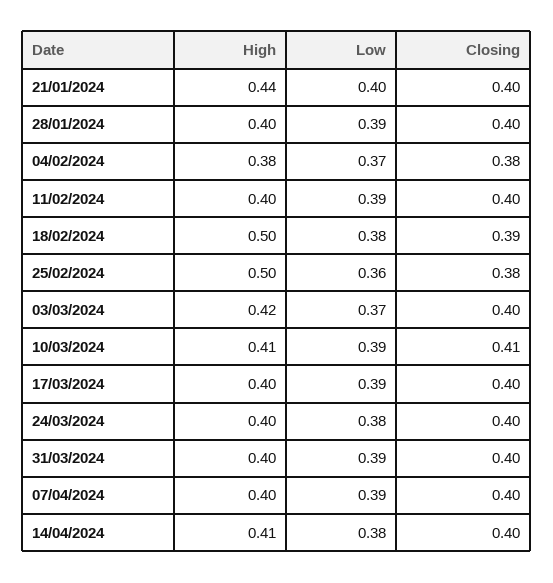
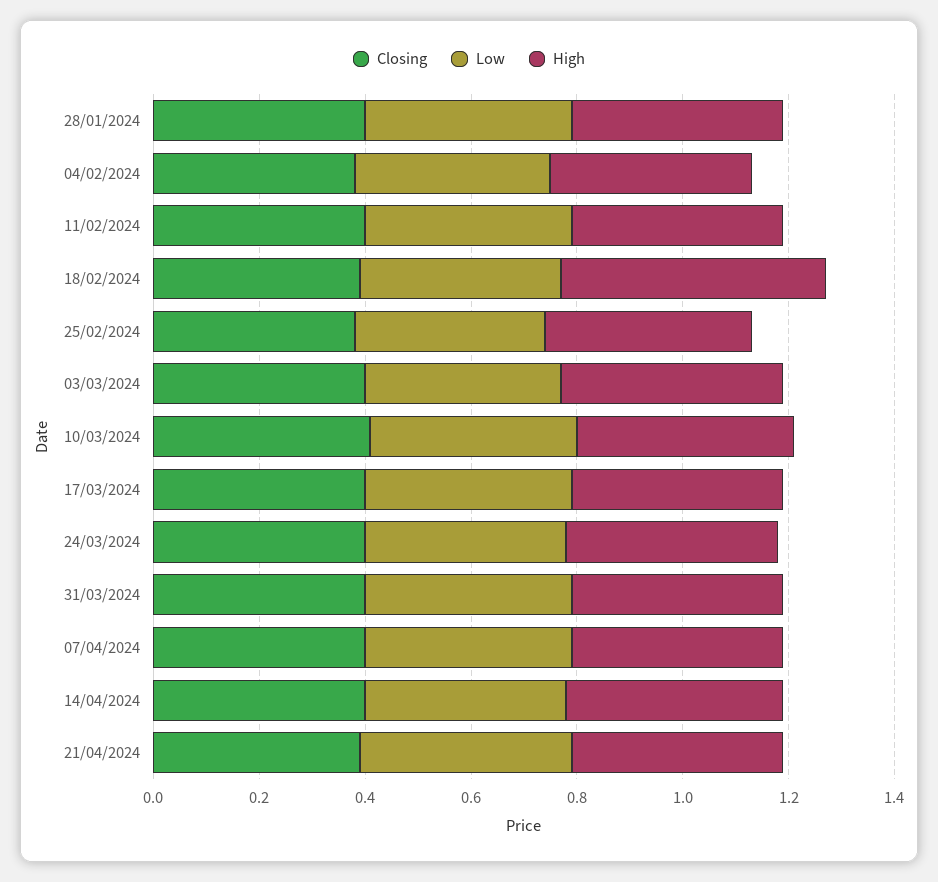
High, 21/01/2024: 0.44 -> none
Low, 21/01/2024: 0.4 -> none
Closing, 21/01/2024: 0.4 -> none
High, 25/02/2024: 0.5 -> 0.4
Closing, 21/04/2024: none -> 0.4
Low, 21/04/2024: none -> 0.4
High, 21/04/2024: none -> 0.4

